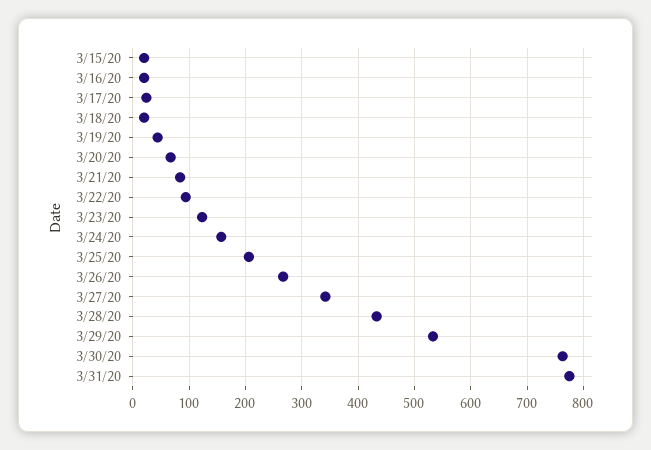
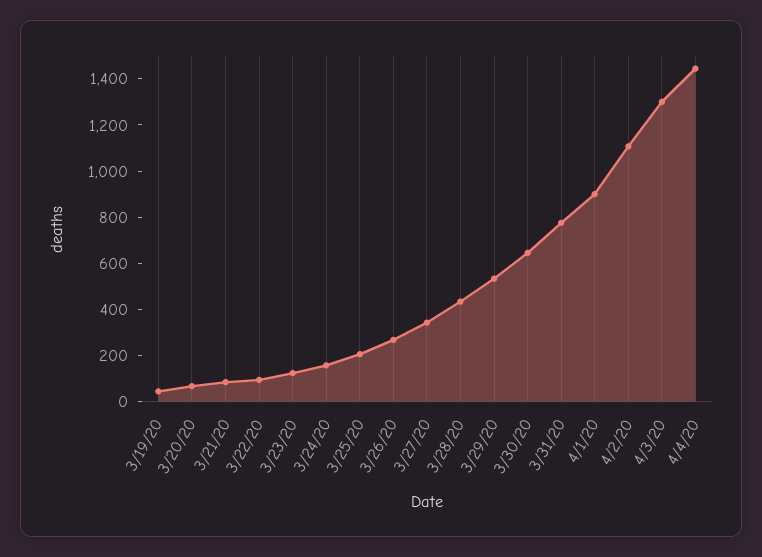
3/15/20: 20 -> none
3/16/20: 20 -> none
3/17/20: 20 -> none
3/18/20: 20 -> none
3/30/20: 760 -> 650
4/1/20: none -> 900
4/2/20: none -> 1100
4/3/20: none -> 1300
4/4/20: none -> 1450

